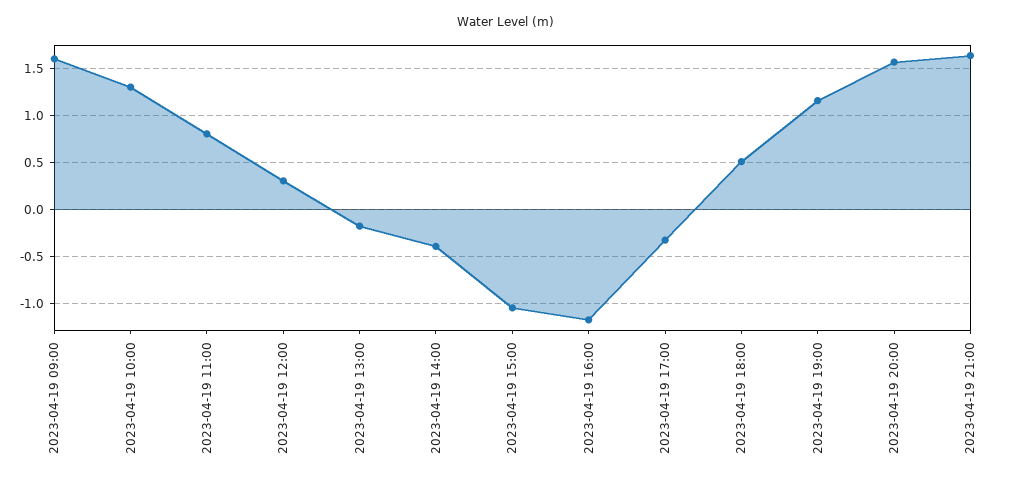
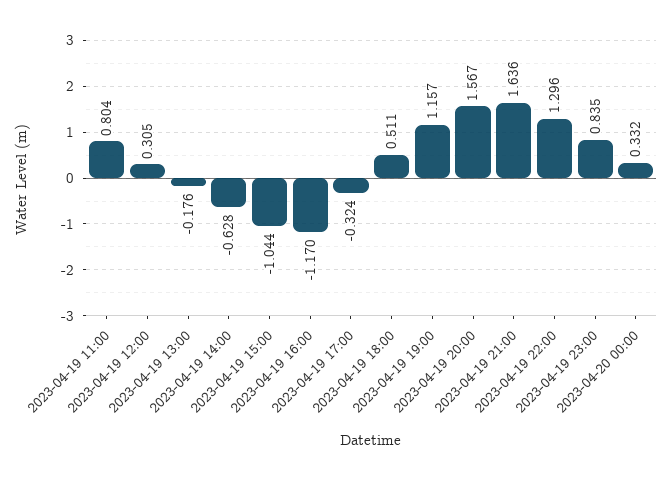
2023-04-19 09:00: 1.6 -> none
2023-04-19 10:00: 1.3 -> none
2023-04-19 14:00: -0.4 -> -0.628
2023-04-19 22:00: none -> 1.296
2023-04-19 23:00: none -> 0.835
2023-04-20 00:00: none -> 0.332

